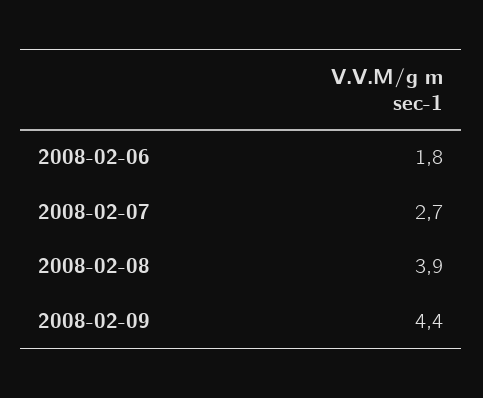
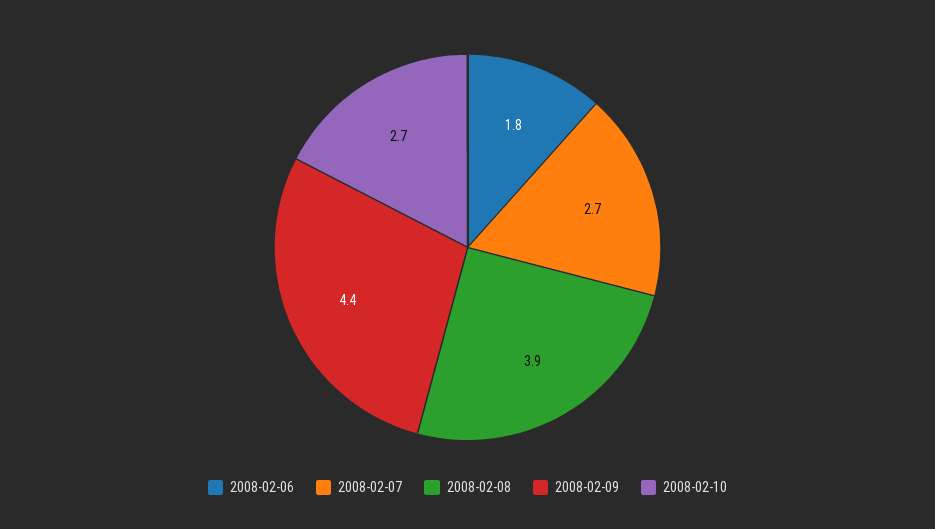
2008-02-10: none -> 2.7

